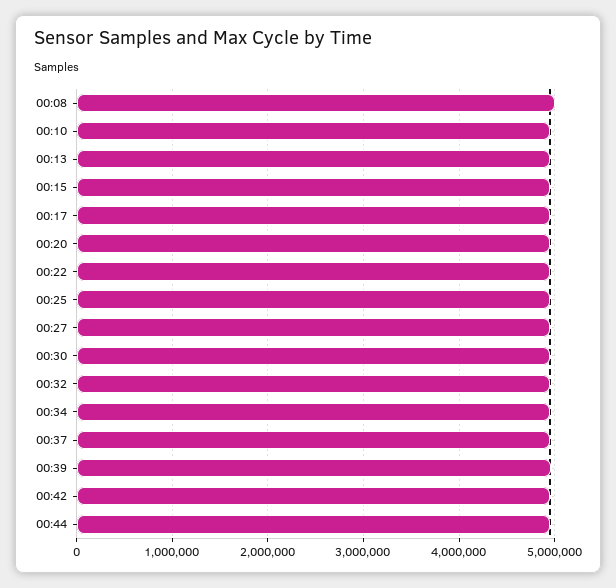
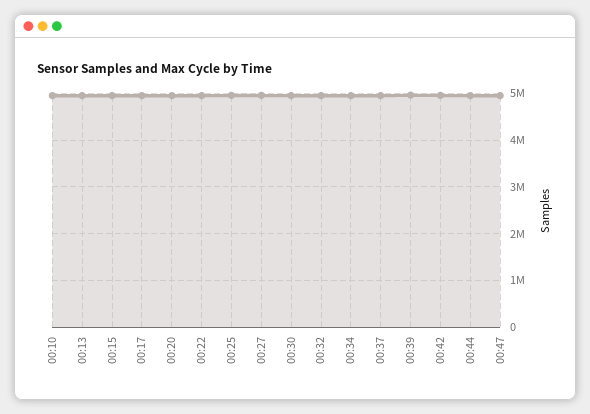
00:08: 5000000 -> none
00:47: none -> 5000000

